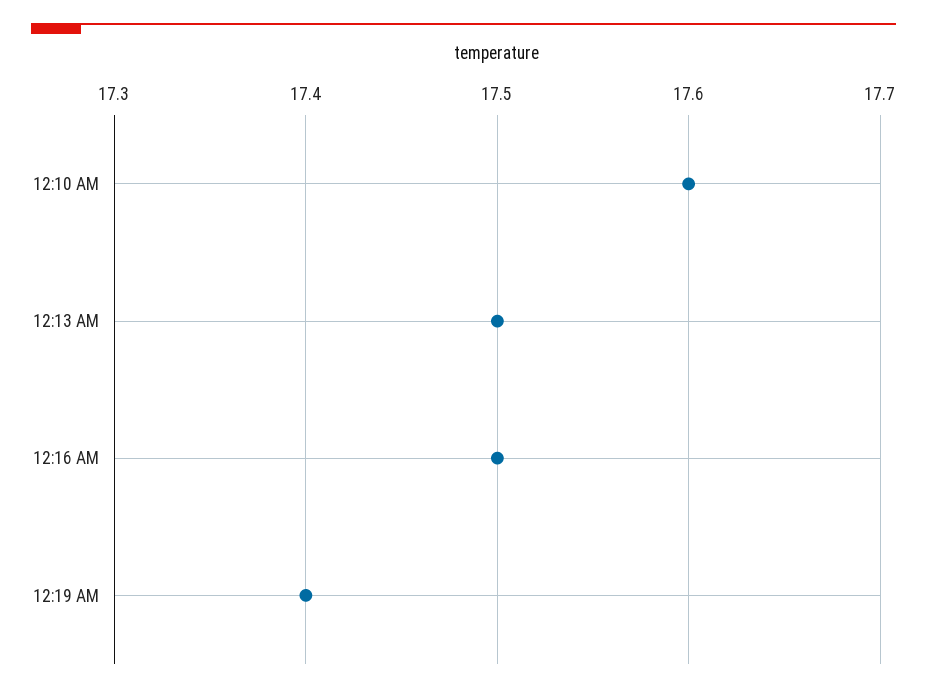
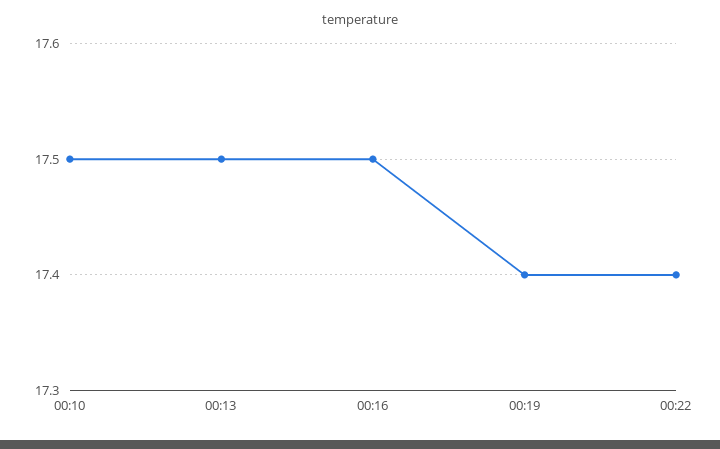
12:10 AM: 17.6 -> 17.5
00:22: none -> 17.4

